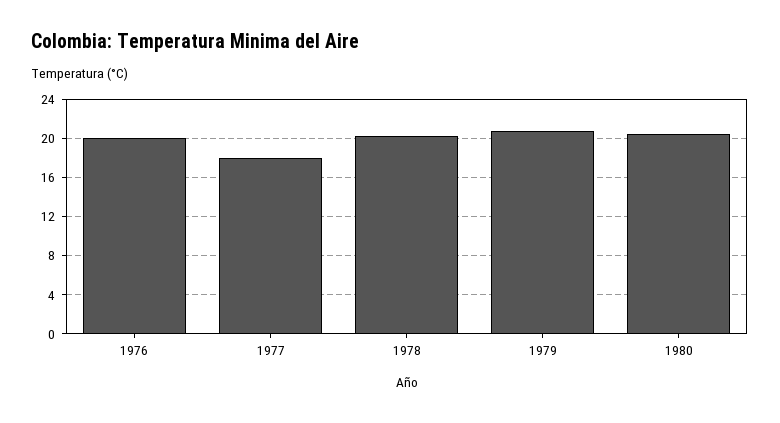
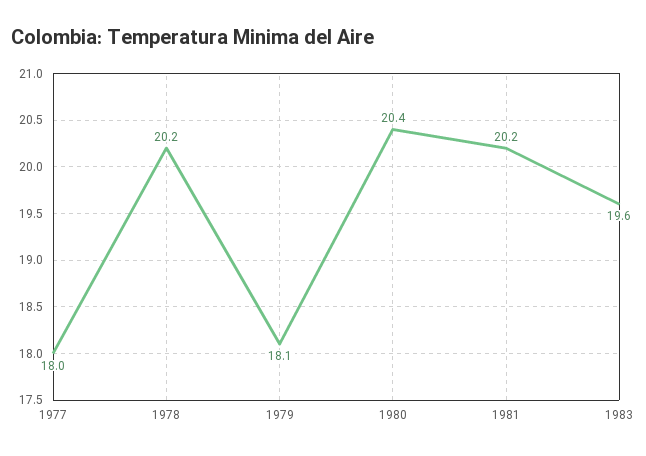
1976: 20 -> none
1979: 21 -> 18.1
1981: none -> 20.2
1983: none -> 19.6

